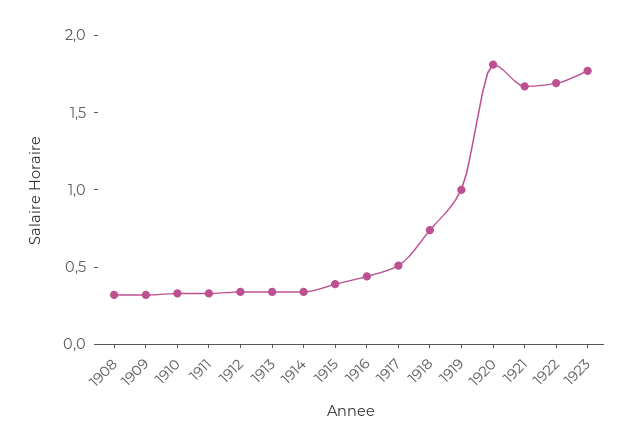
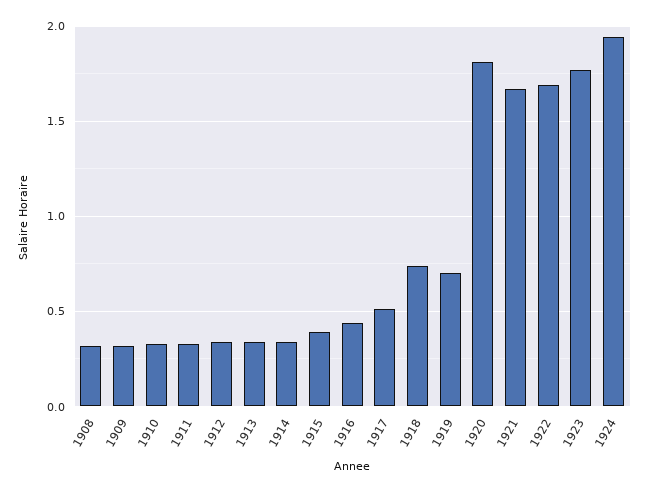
1919: 1 -> 0.7
1924: none -> 1.95

